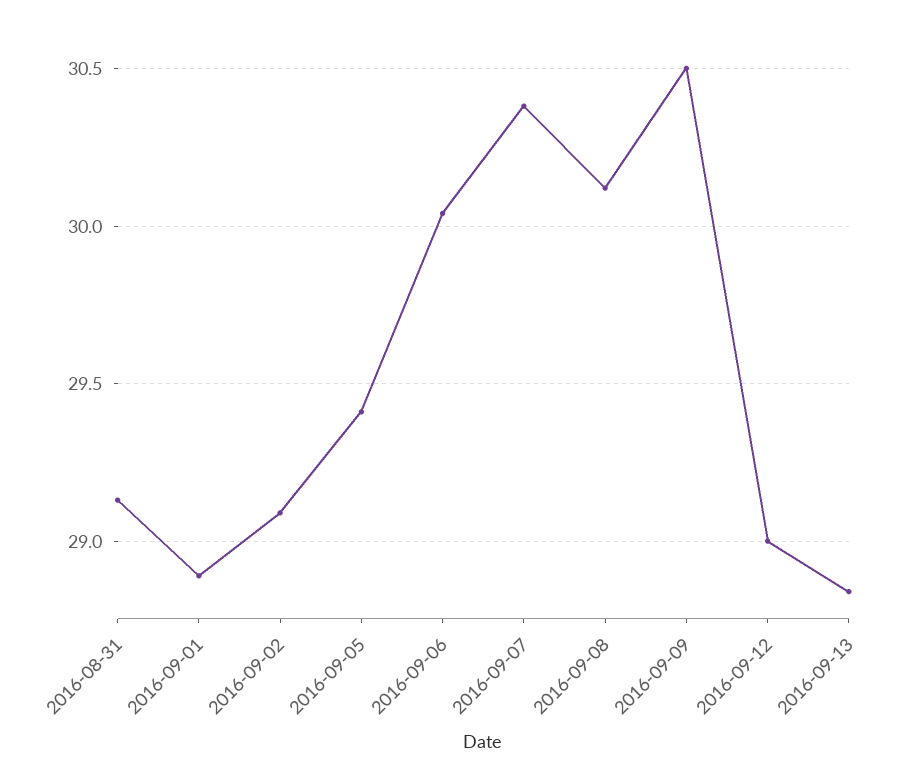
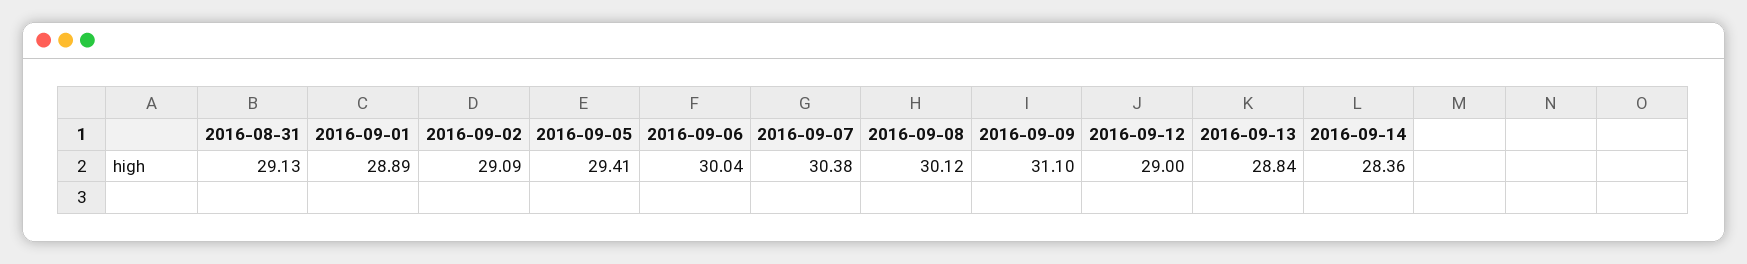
2016-09-09: 30.5 -> 31.1
2016-09-14: none -> 28.36

